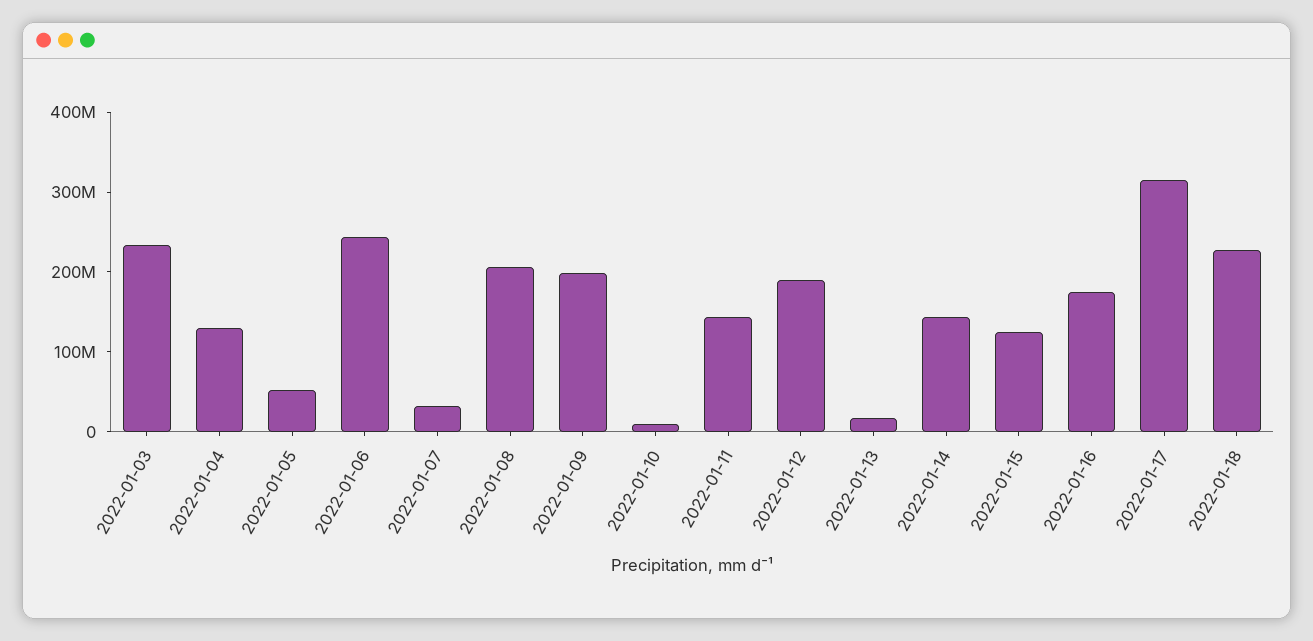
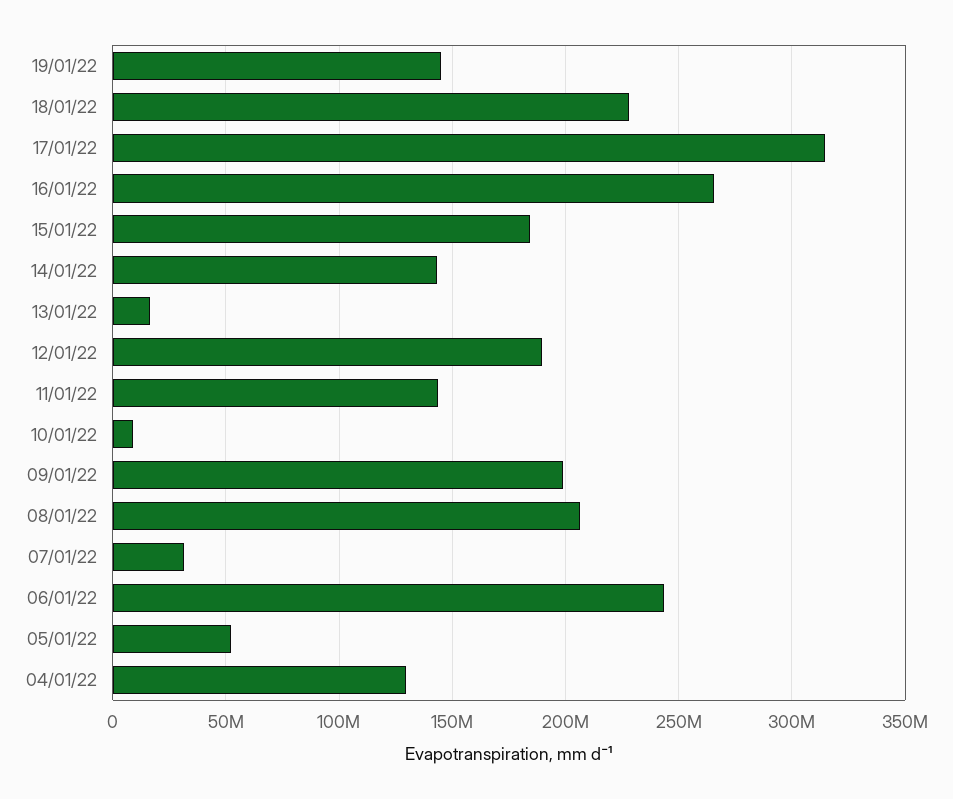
2022-01-03: 240000000 -> none
2022-01-15: 120000000 -> 185000000
2022-01-16: 180000000 -> 265000000
19/01/22: none -> 145000000

